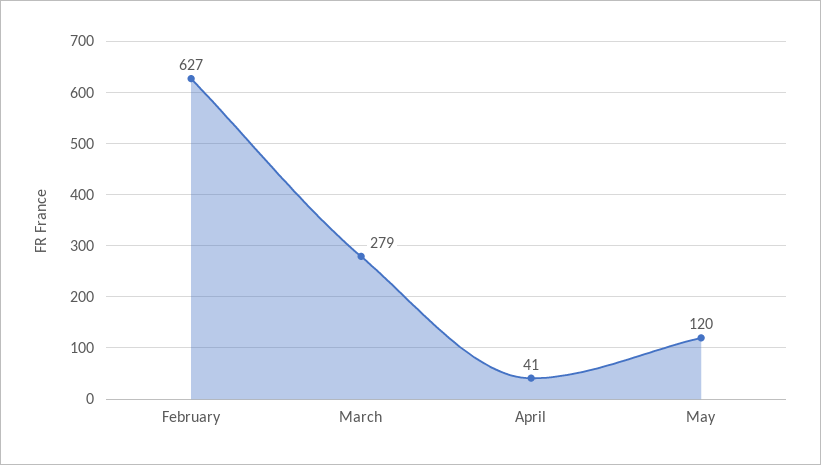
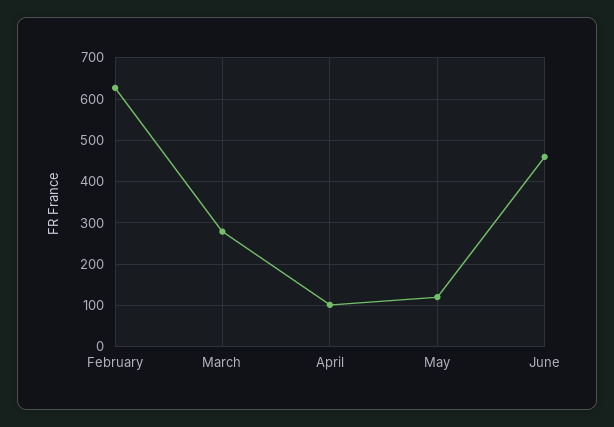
April: 41 -> 100
June: none -> 460

